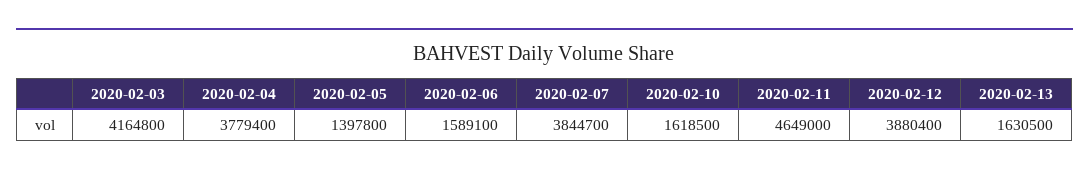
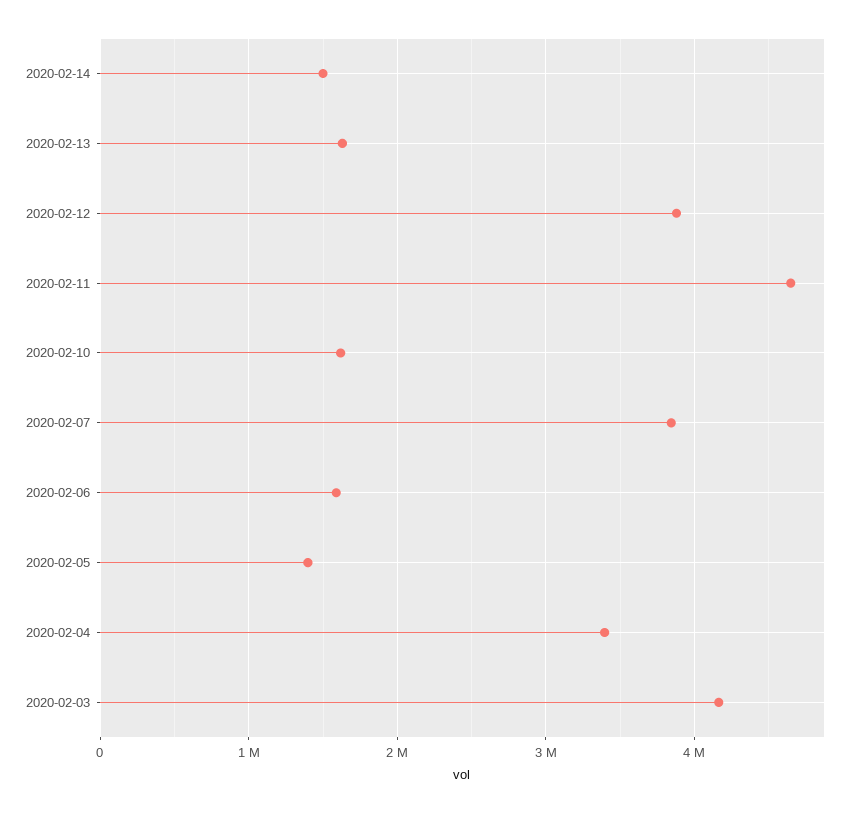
2020-02-04: 3779400 -> 3400000
2020-02-14: none -> 1500000

